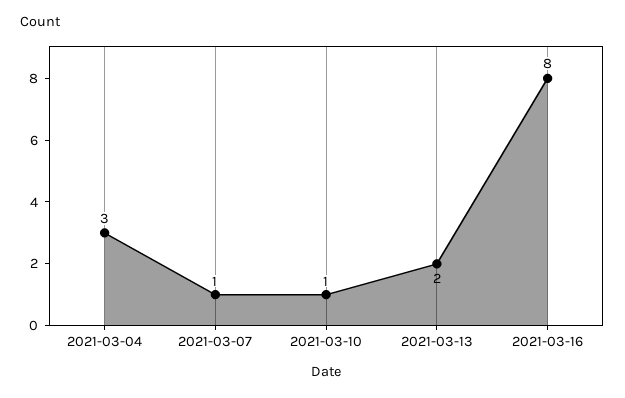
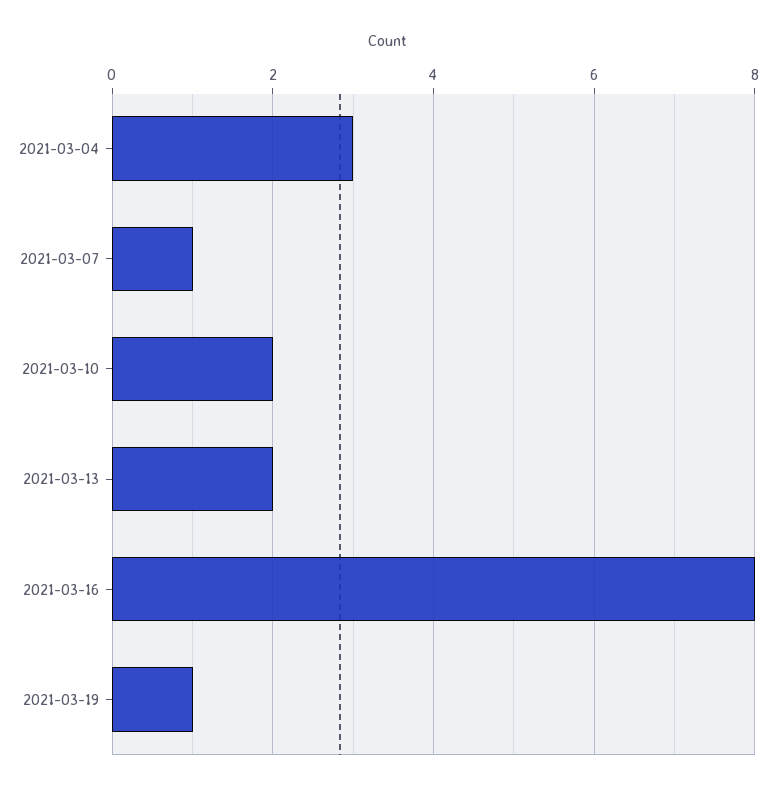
2021-03-10: 1 -> 2
2021-03-19: none -> 1

